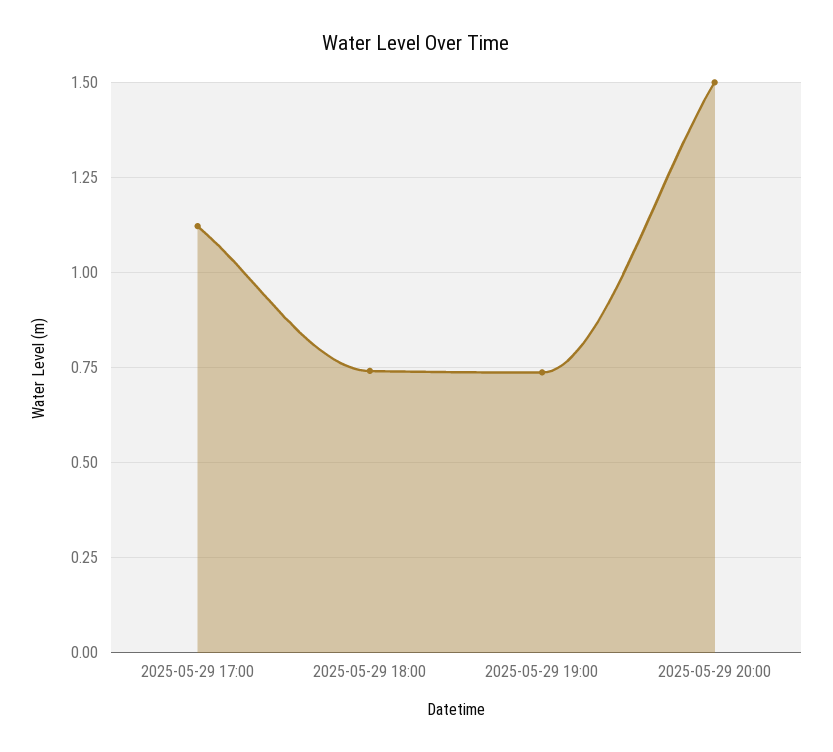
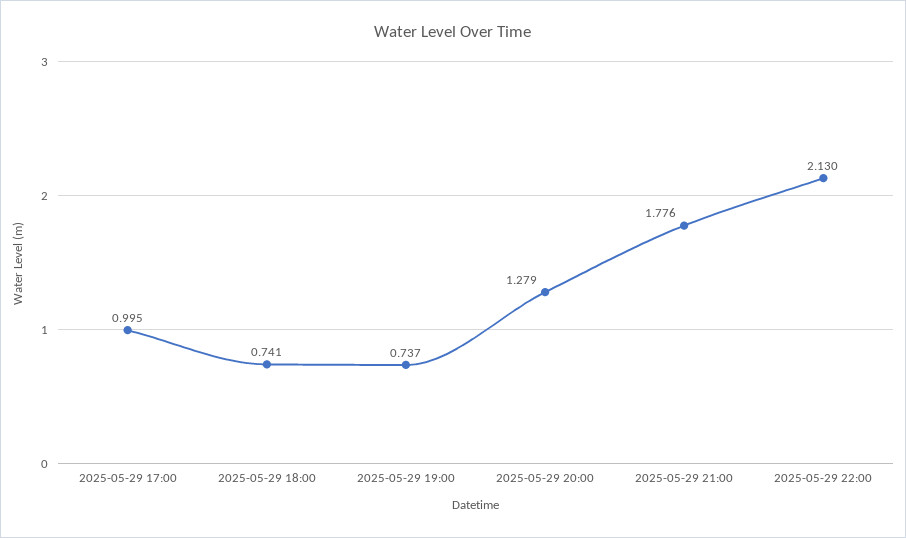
2025-05-29 17:00: 1.125 -> 0.995
2025-05-29 20:00: 1.5 -> 1.279
2025-05-29 21:00: none -> 1.776
2025-05-29 22:00: none -> 2.13

